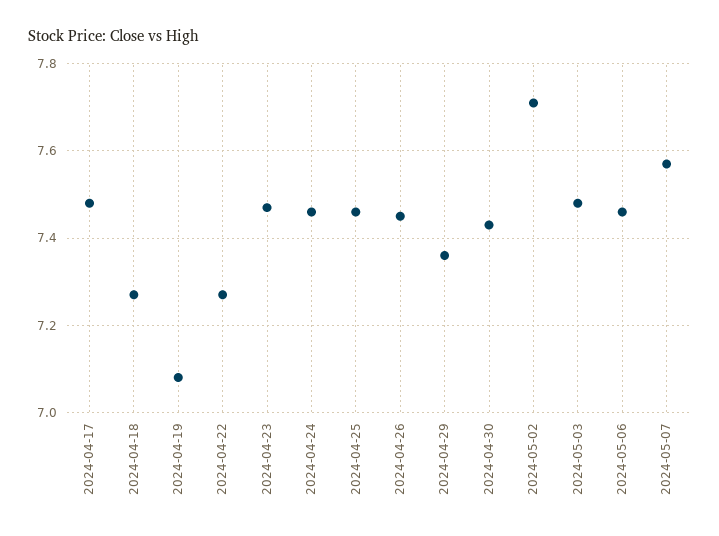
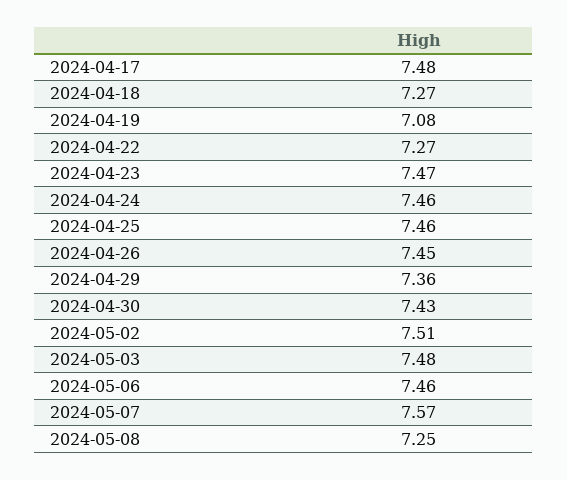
2024-05-02: 7.7 -> 7.51
2024-05-08: none -> 7.25

